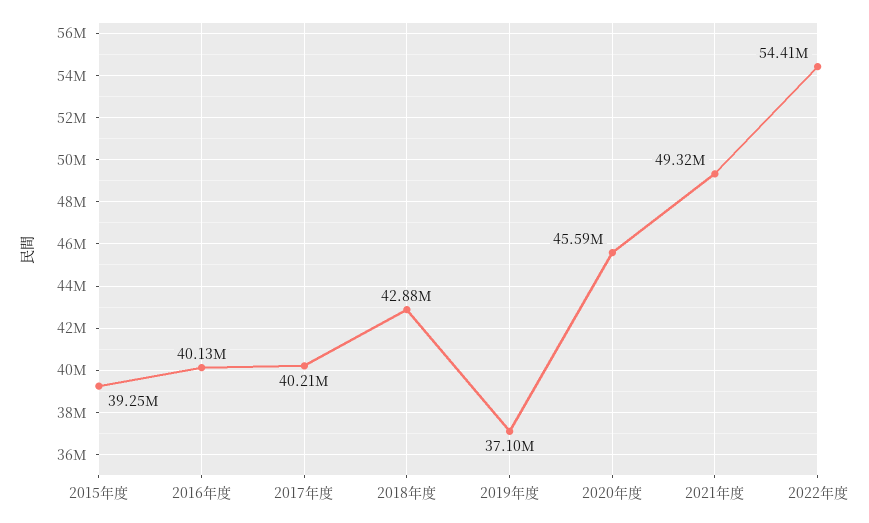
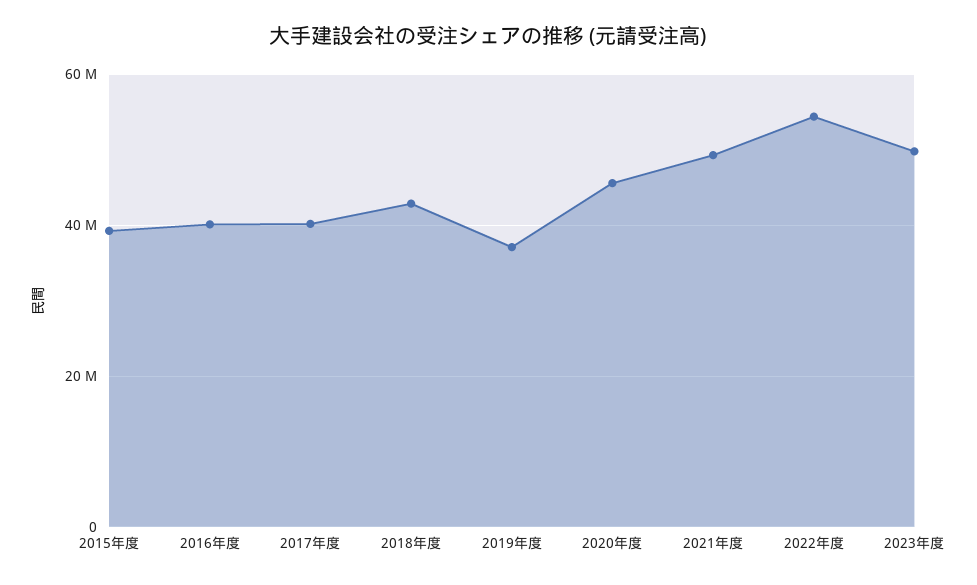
2023年度: none -> 50000000

